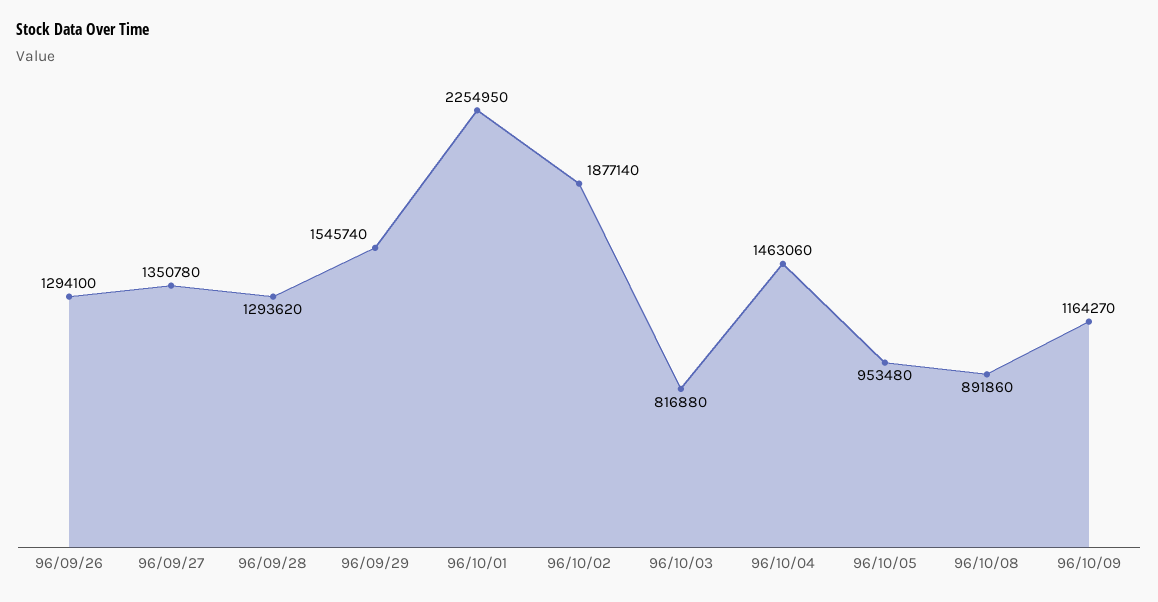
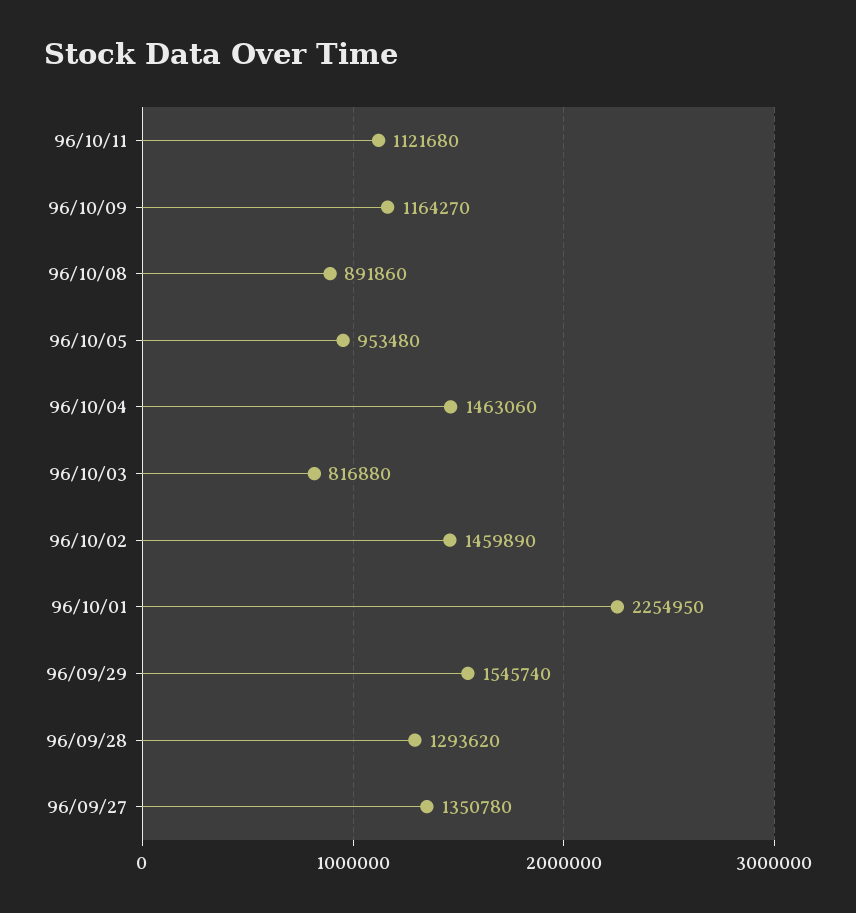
96/09/26: 1294100 -> none
96/10/02: 1877140 -> 1459890
96/10/11: none -> 1121680

